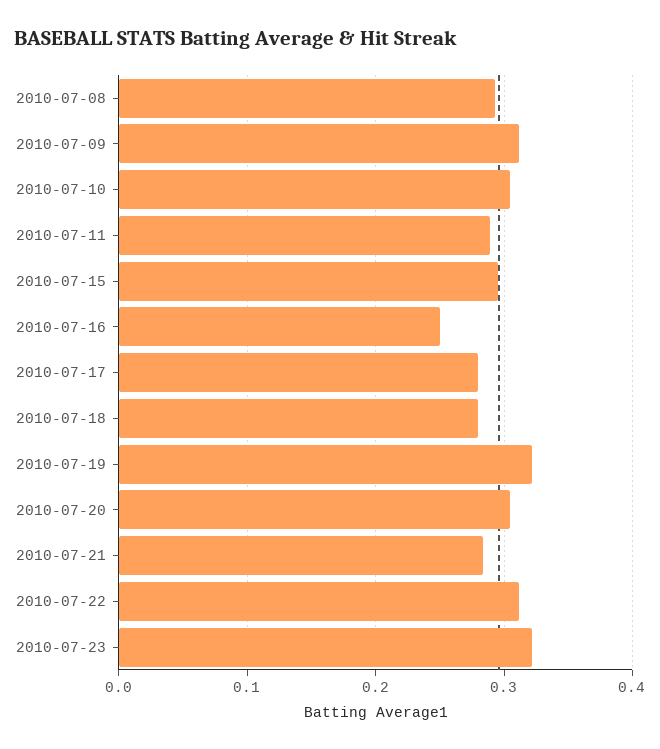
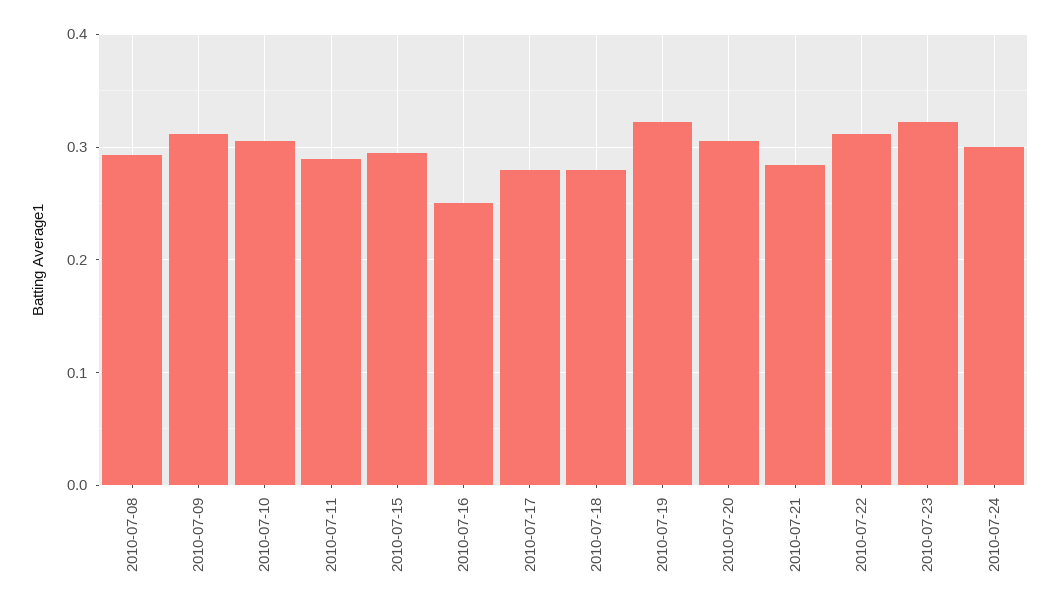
2010-07-24: none -> 0.3

